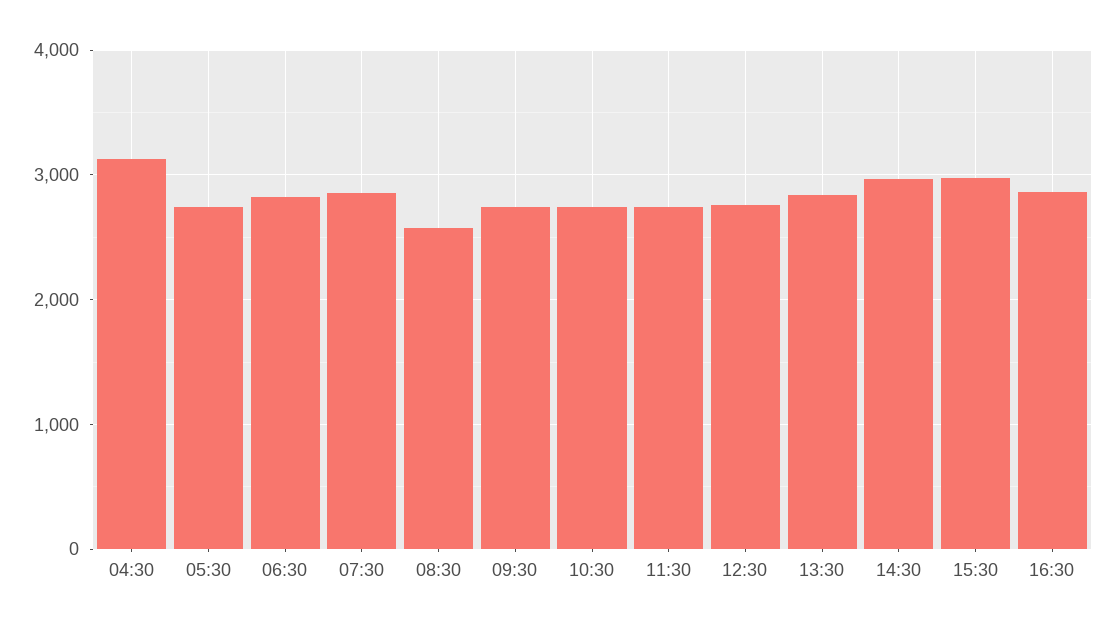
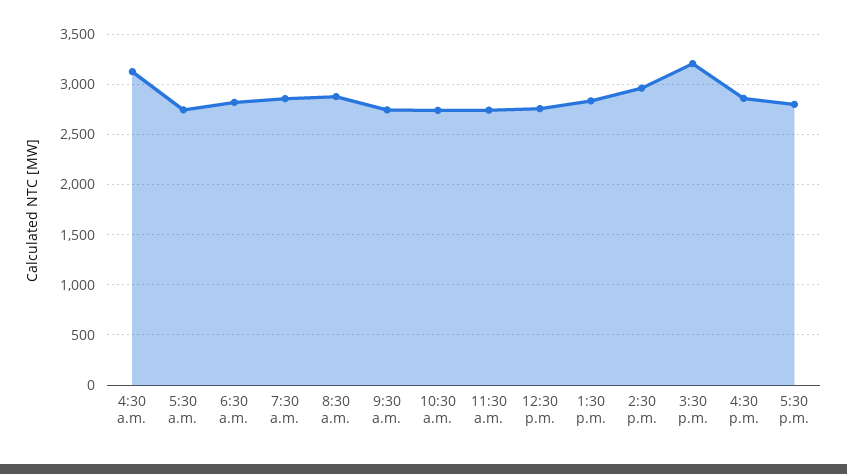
08:30: 2600 -> 2900
15:30: 3000 -> 3200
5:30 p.m.: none -> 2800

